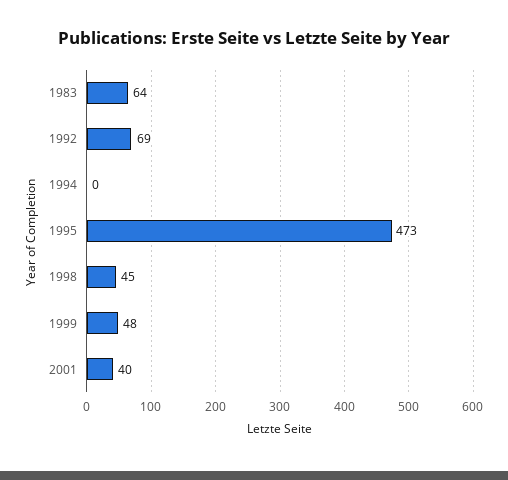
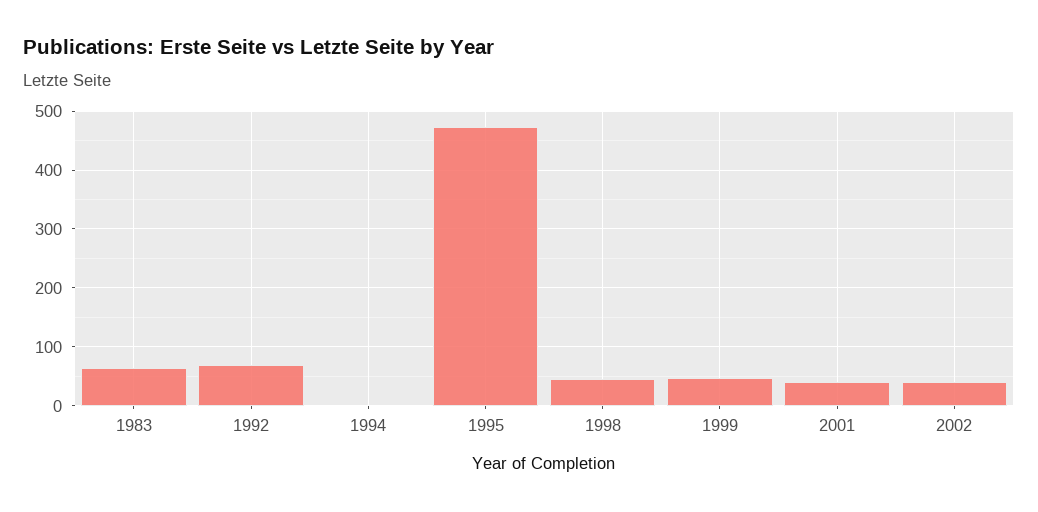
2002: none -> 40

